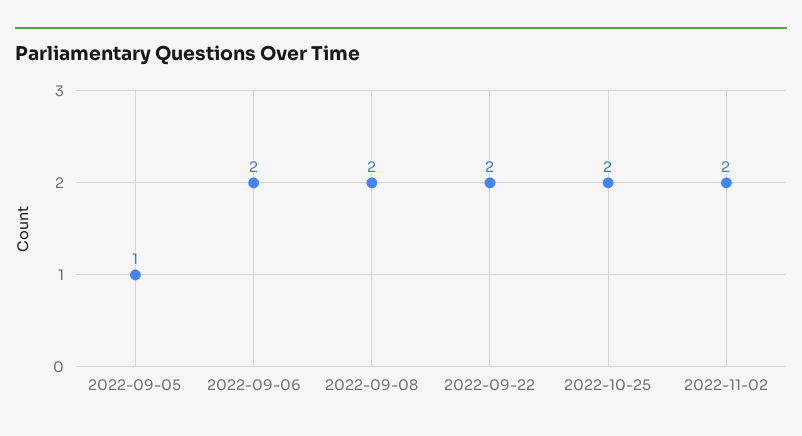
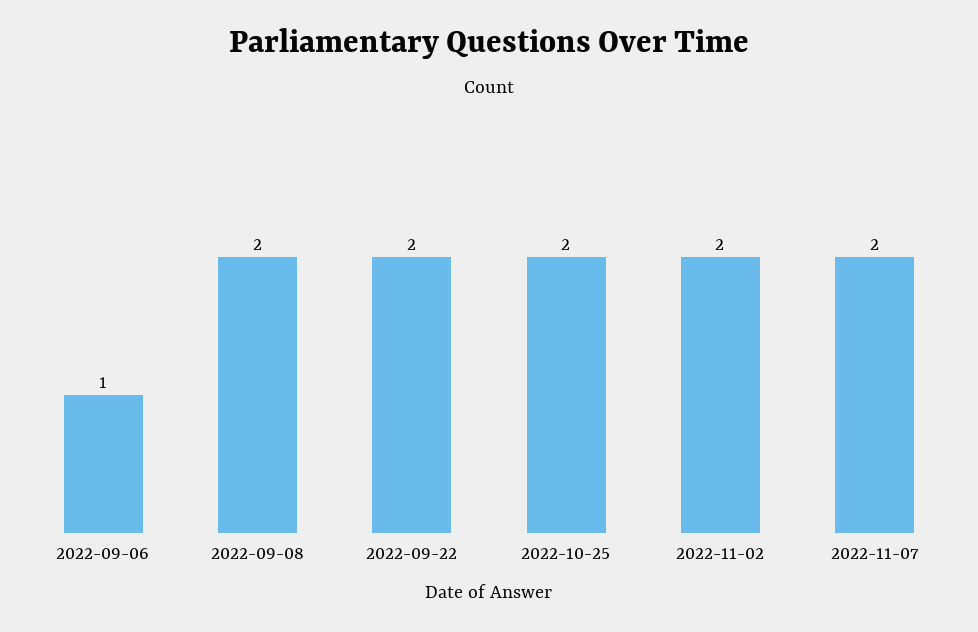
2022-09-05: 1 -> none
2022-09-06: 2 -> 1
2022-11-07: none -> 2

